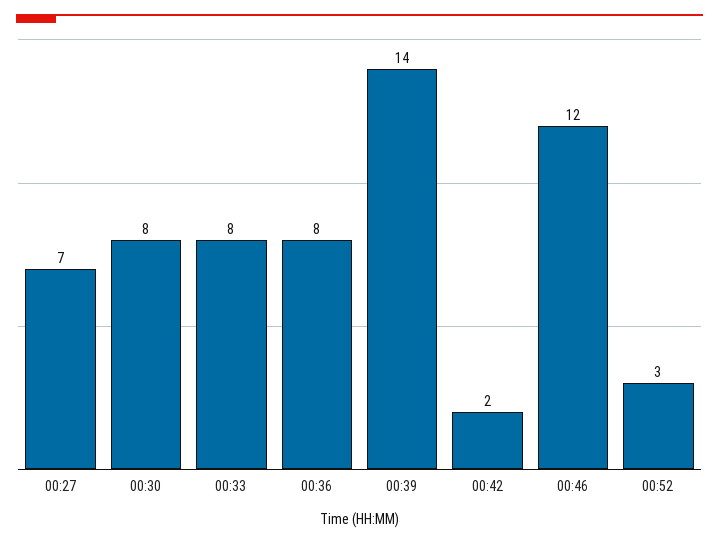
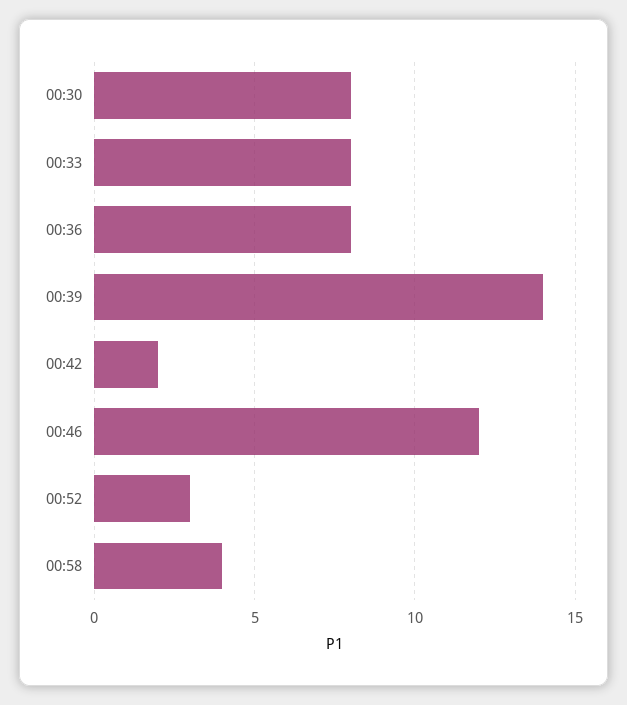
00:27: 7 -> none
00:58: none -> 4

